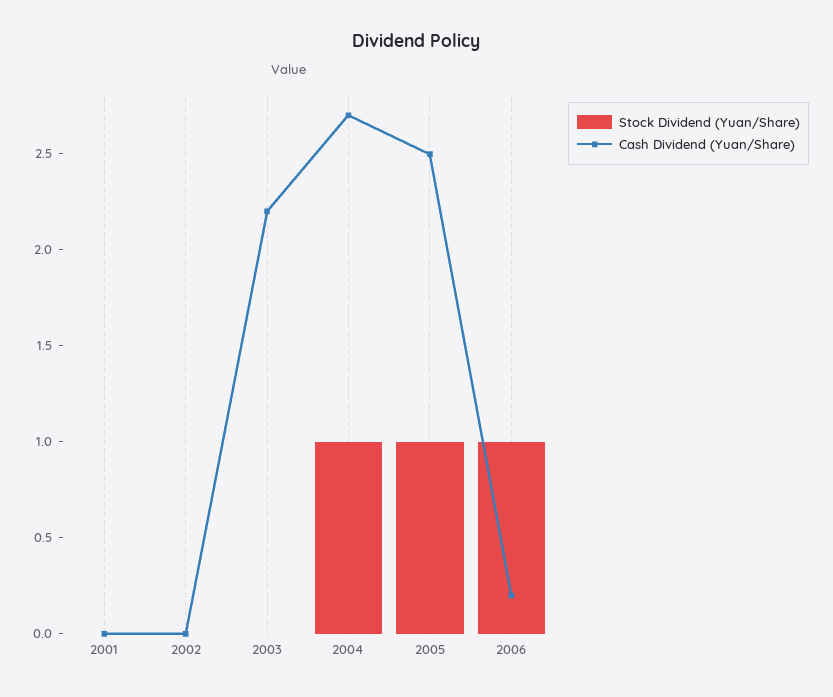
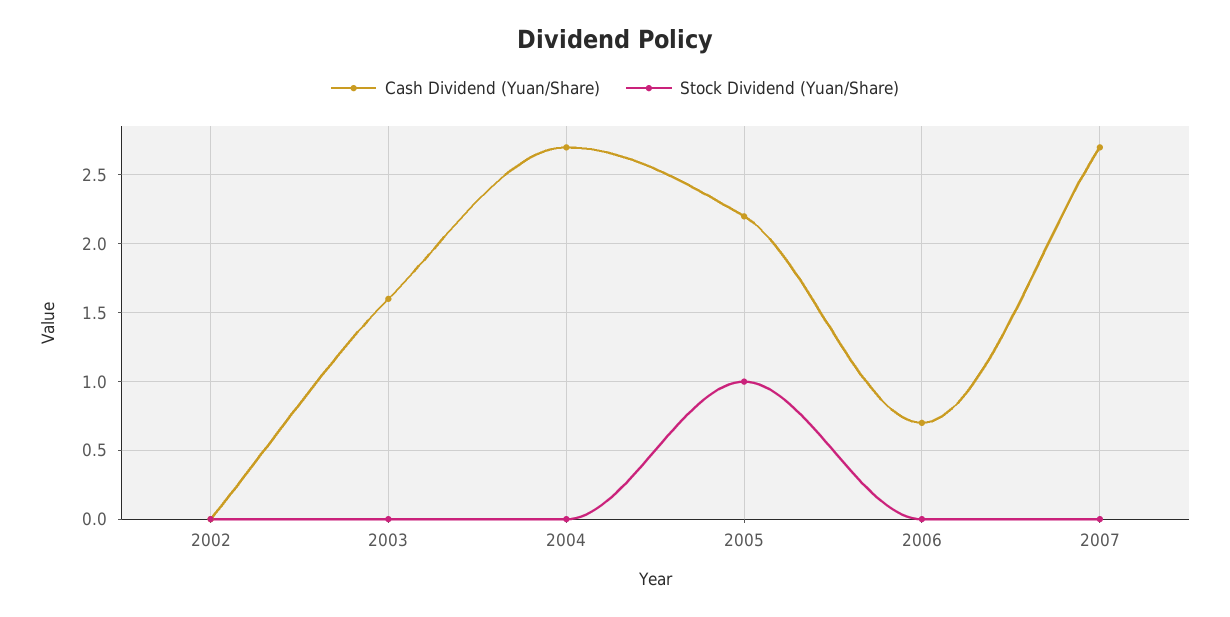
Stock Dividend (Yuan/Share), 2001: 0 -> none
Cash Dividend (Yuan/Share), 2001: 0 -> none
Cash Dividend (Yuan/Share), 2003: 2.2 -> 1.6
Stock Dividend (Yuan/Share), 2004: 1 -> 0
Cash Dividend (Yuan/Share), 2005: 2.5 -> 2.2
Stock Dividend (Yuan/Share), 2006: 1 -> 0
Cash Dividend (Yuan/Share), 2006: 0.2 -> 0.7
Cash Dividend (Yuan/Share), 2007: none -> 2.7
Stock Dividend (Yuan/Share), 2007: none -> 0

